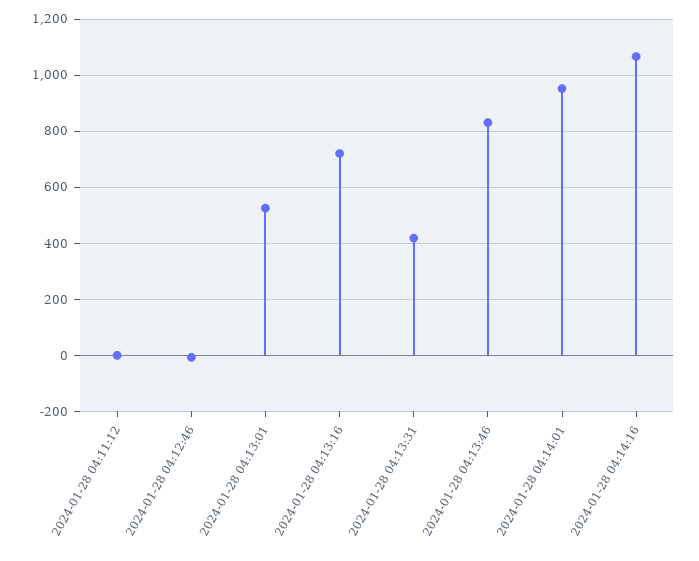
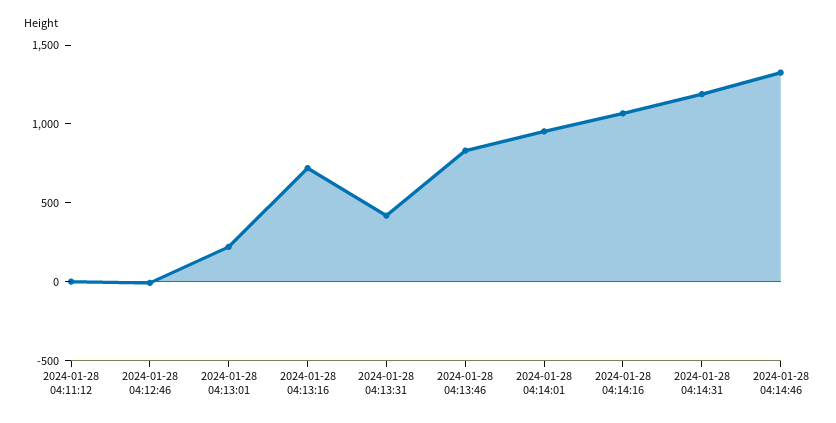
2024-01-28 04:13:01: 525 -> 200
2024-01-28 04:14:31: none -> 1200
2024-01-28 04:14:46: none -> 1300

